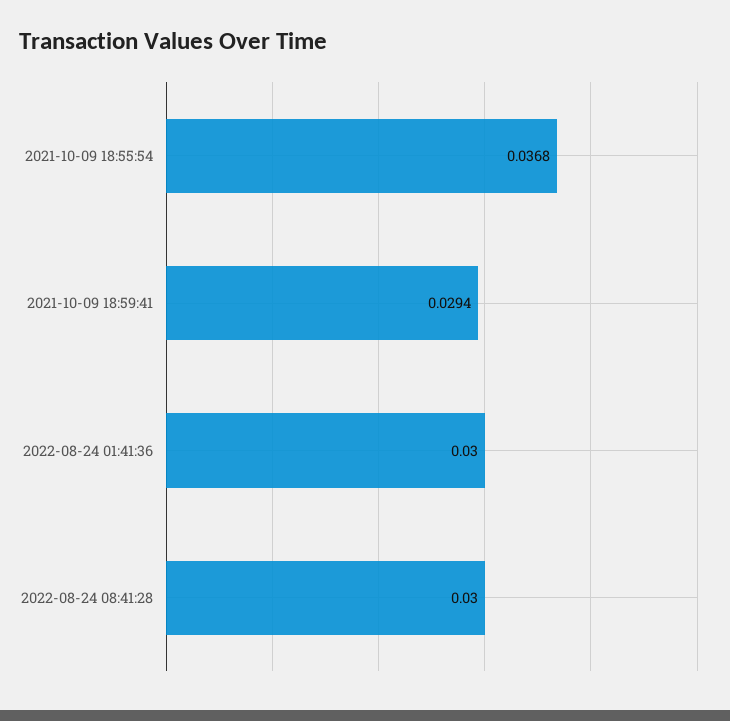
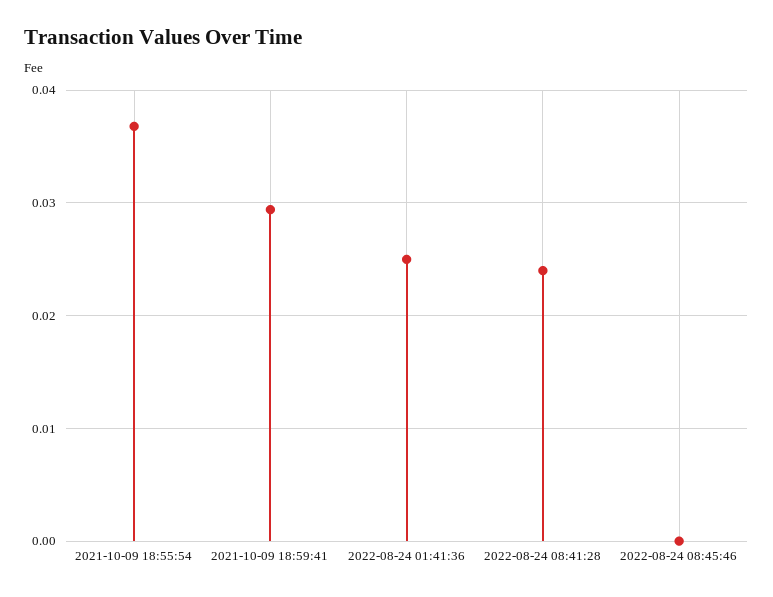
2022-08-24 01:41:36: 0.03 -> 0.025
2022-08-24 08:41:28: 0.03 -> 0.024
2022-08-24 08:45:46: none -> 0

